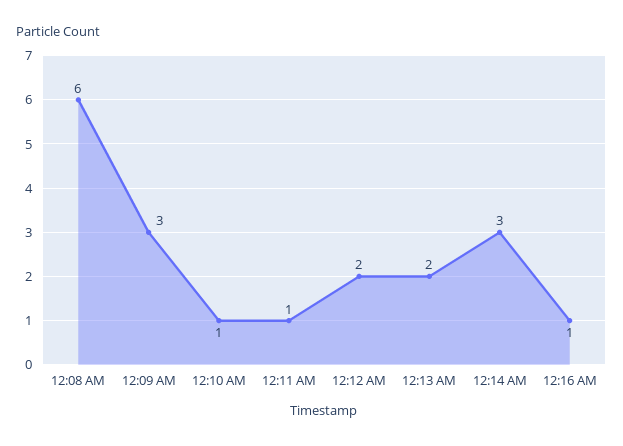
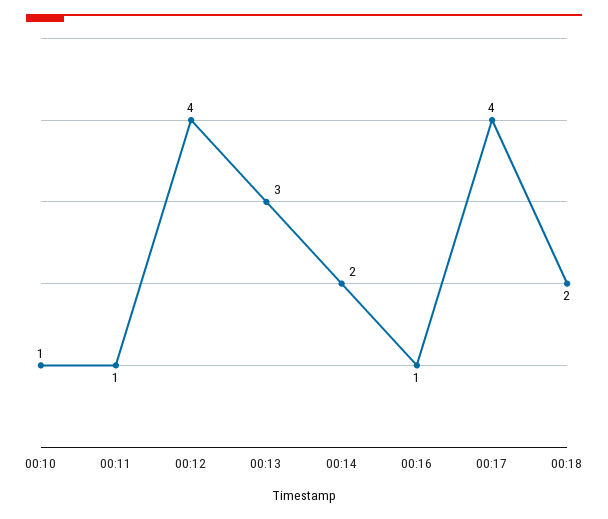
12:08 AM: 6 -> none
12:09 AM: 3 -> none
12:12 AM: 2 -> 4
12:13 AM: 2 -> 3
12:14 AM: 3 -> 2
00:17: none -> 4
00:18: none -> 2

